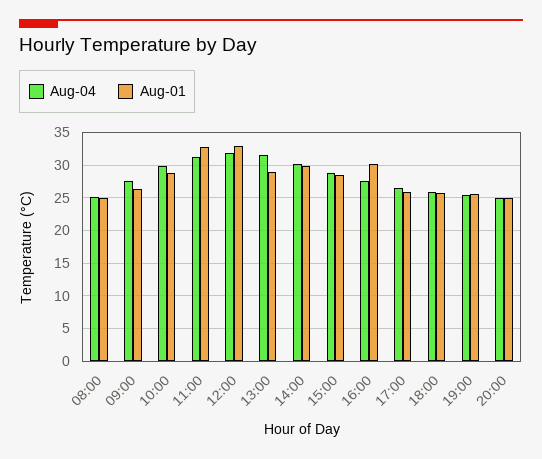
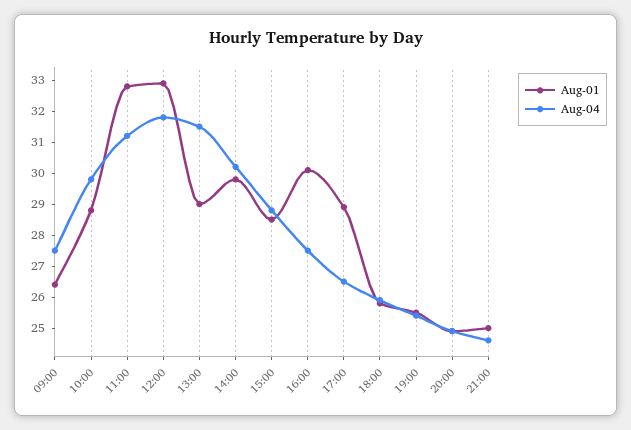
Aug-04, 08:00: 25 -> none
Aug-01, 08:00: 25 -> none
Aug-01, 17:00: 26 -> 29
Aug-01, 21:00: none -> 25
Aug-04, 21:00: none -> 24.5

